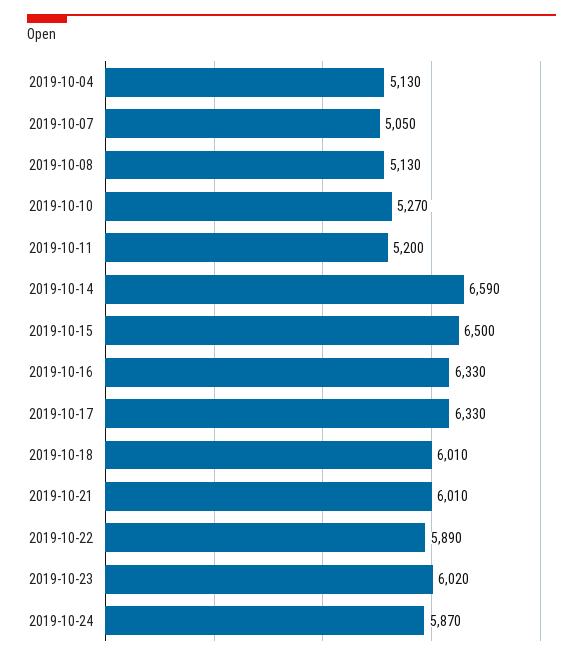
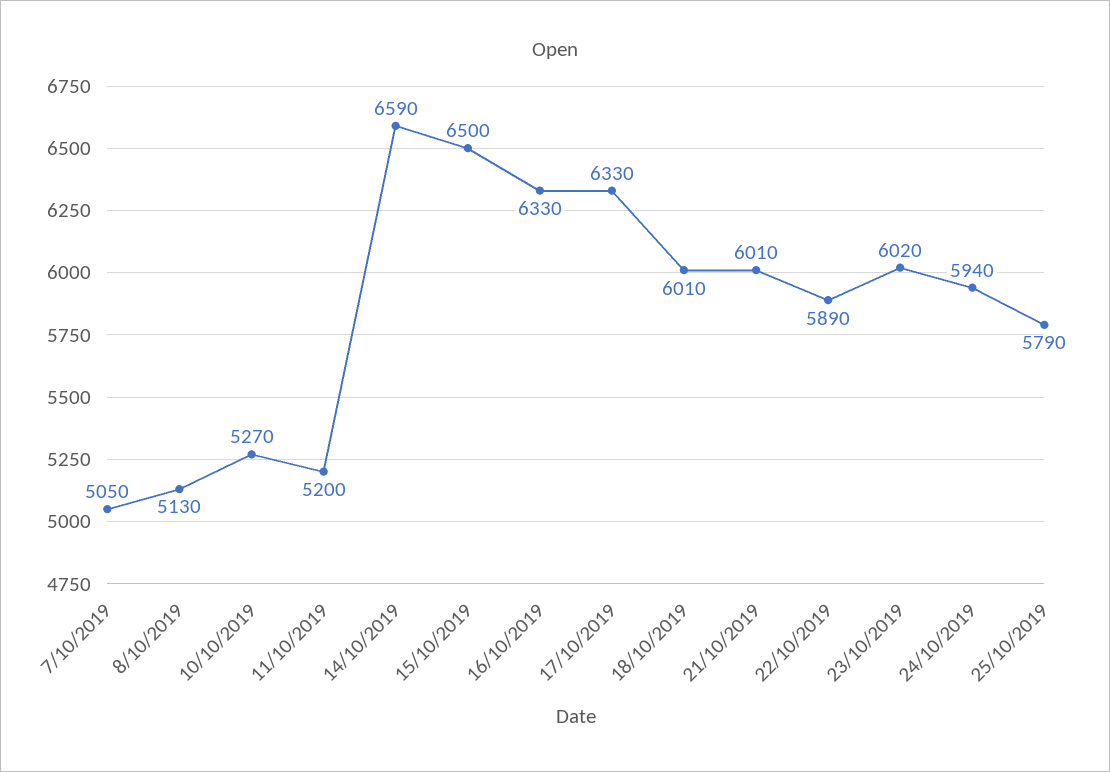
2019-10-04: 5130 -> none
2019-10-24: 5870 -> 5940
25/10/2019: none -> 5790

